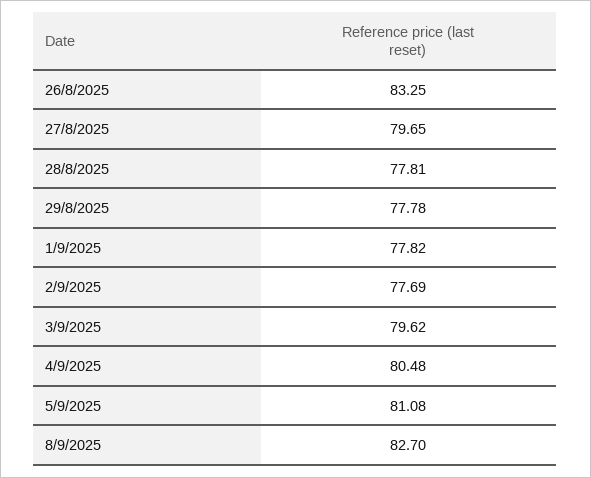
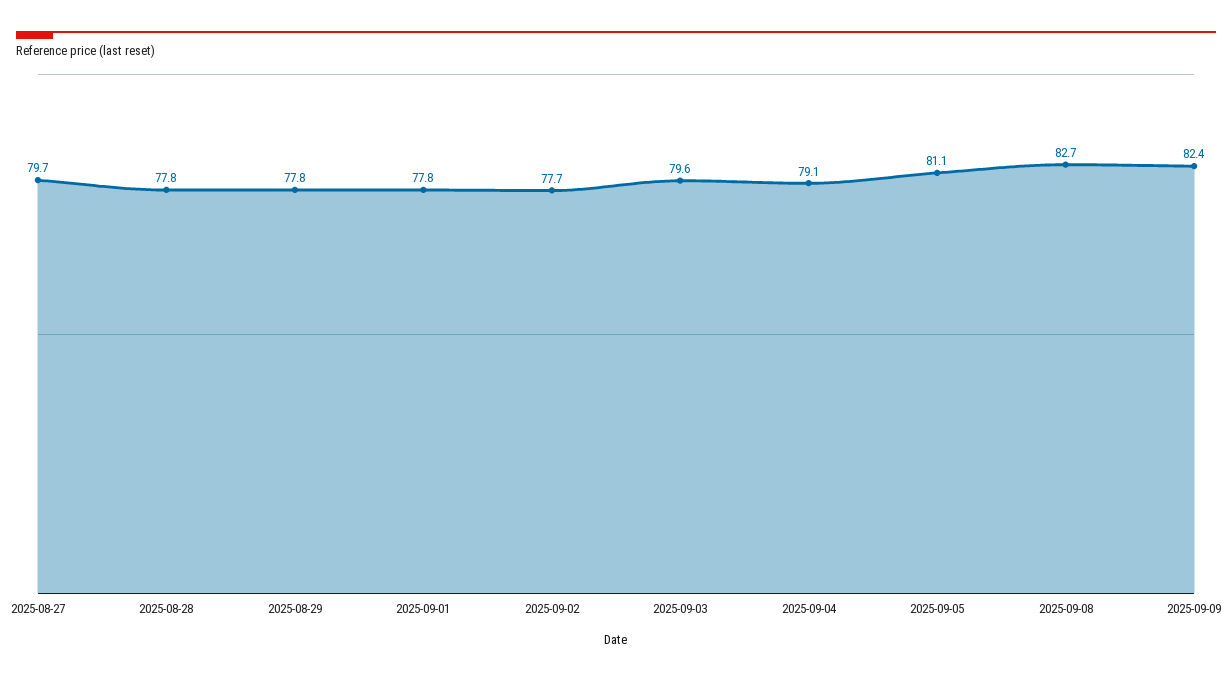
26/8/2025: 83.25 -> none
4/9/2025: 80.48 -> 79.1
2025-09-09: none -> 82.4

